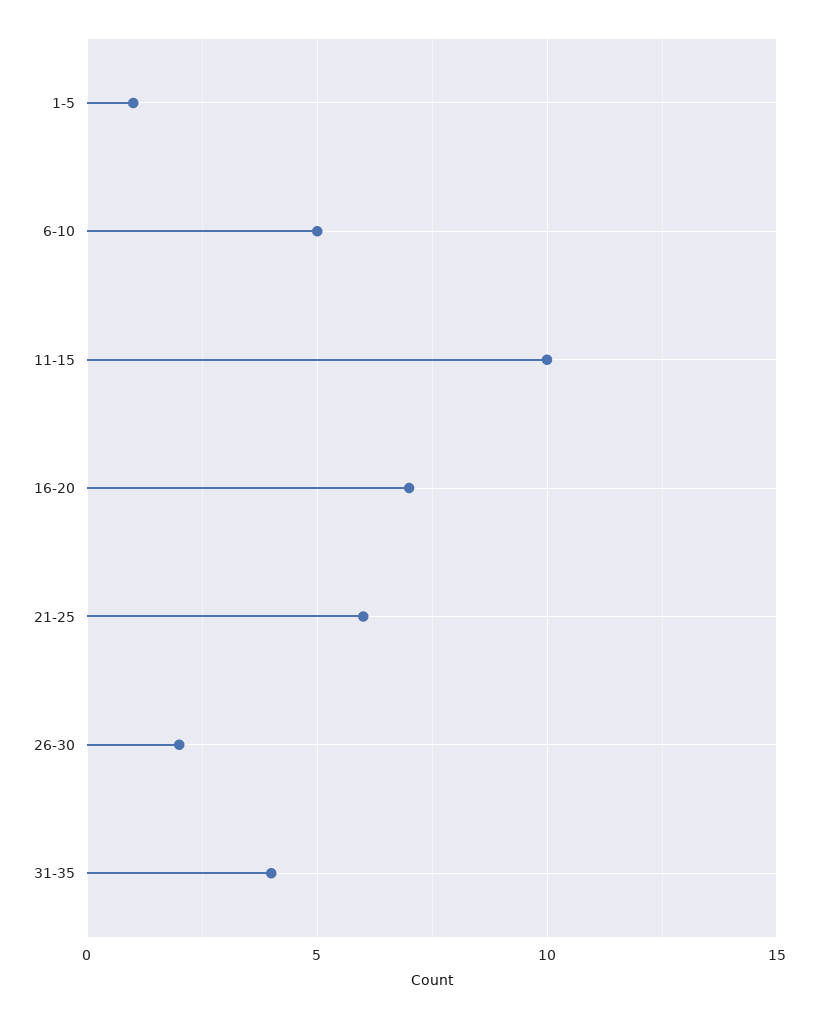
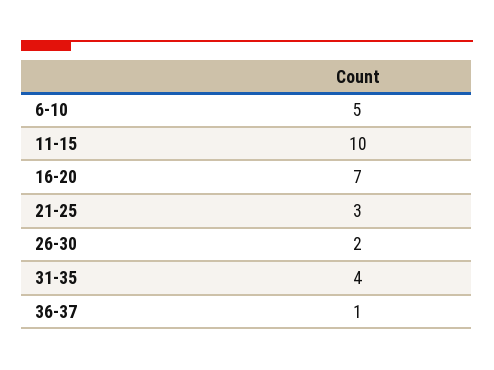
1-5: 1 -> none
21-25: 6 -> 3
36-37: none -> 1

